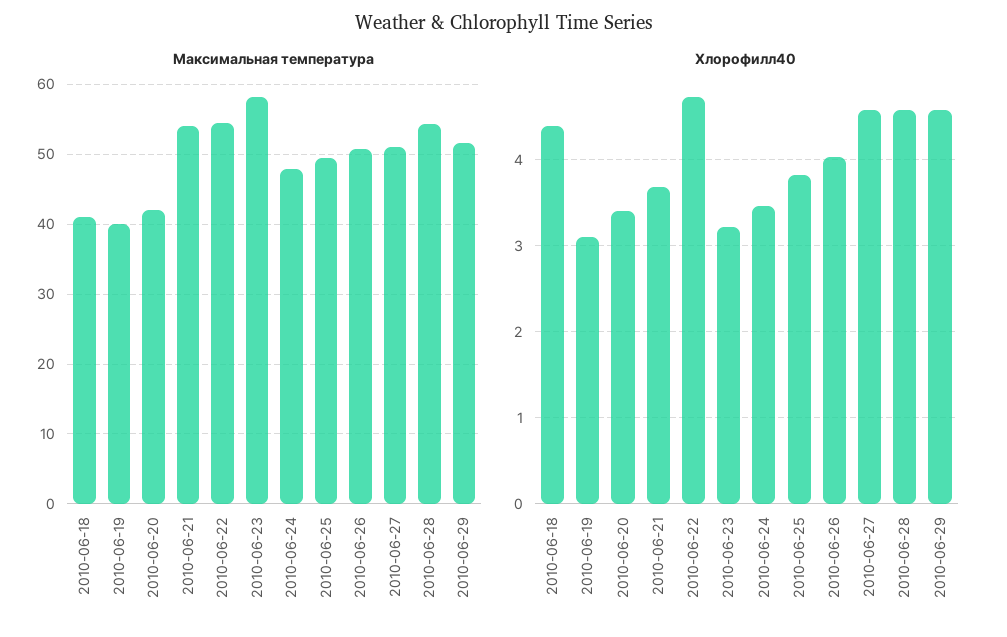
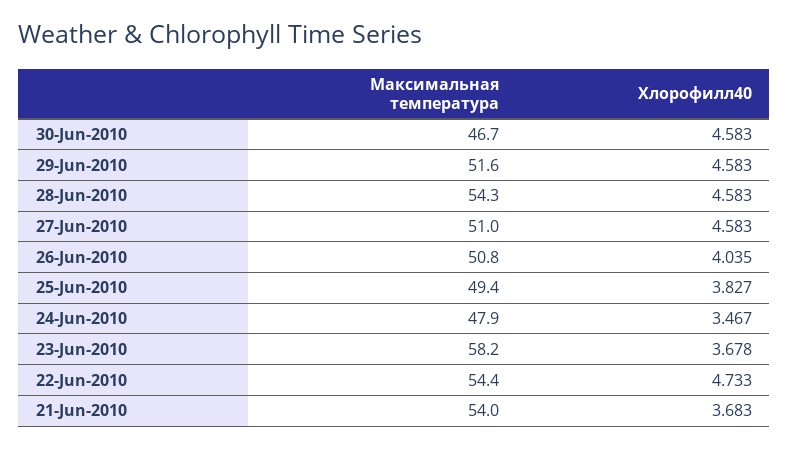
Максимальная температура, 2010-06-18: 41 -> none
Максимальная температура, 2010-06-19: 40 -> none
Максимальная температура, 2010-06-20: 42 -> none
Хлорофилл40, 2010-06-18: 4.4 -> none
Хлорофилл40, 2010-06-19: 3.1 -> none
Хлорофилл40, 2010-06-20: 3.4 -> none
Хлорофилл40, 2010-06-23: 3.2 -> 3.678
Максимальная температура, 30-Jun-2010: none -> 46.7
Хлорофилл40, 30-Jun-2010: none -> 4.583

